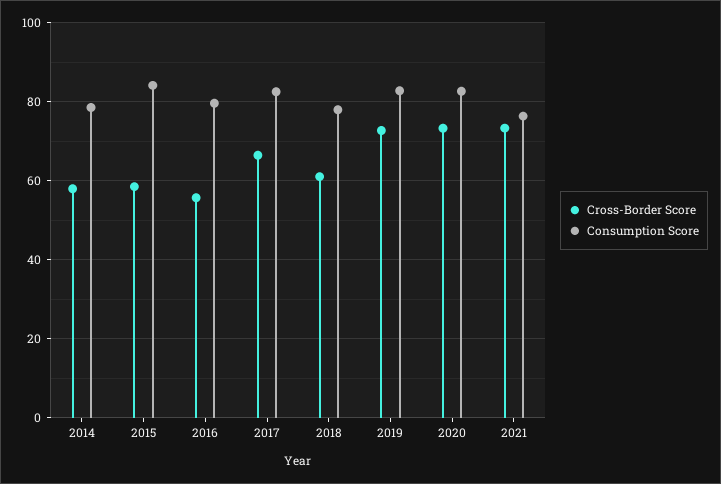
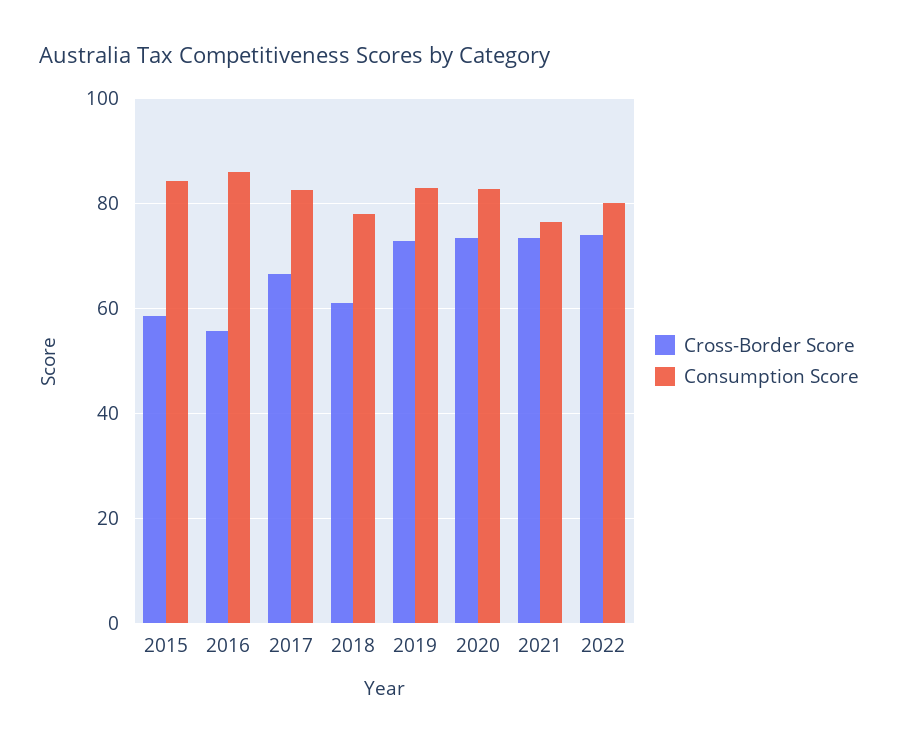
Cross-Border Score, 2014: 58 -> none
Consumption Score, 2014: 78 -> none
Consumption Score, 2016: 80 -> 86
Cross-Border Score, 2022: none -> 74
Consumption Score, 2022: none -> 80

